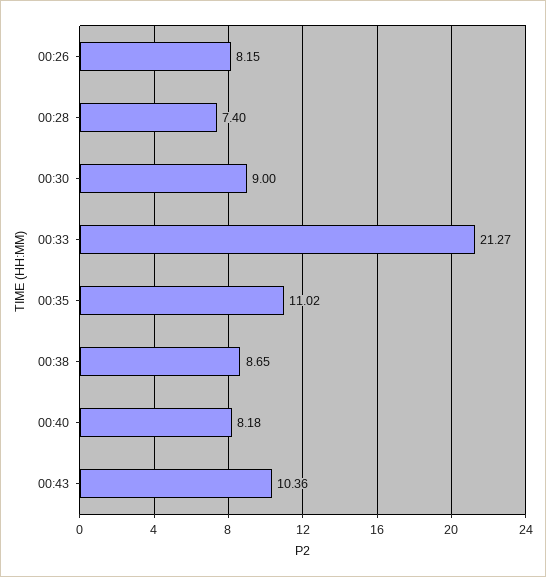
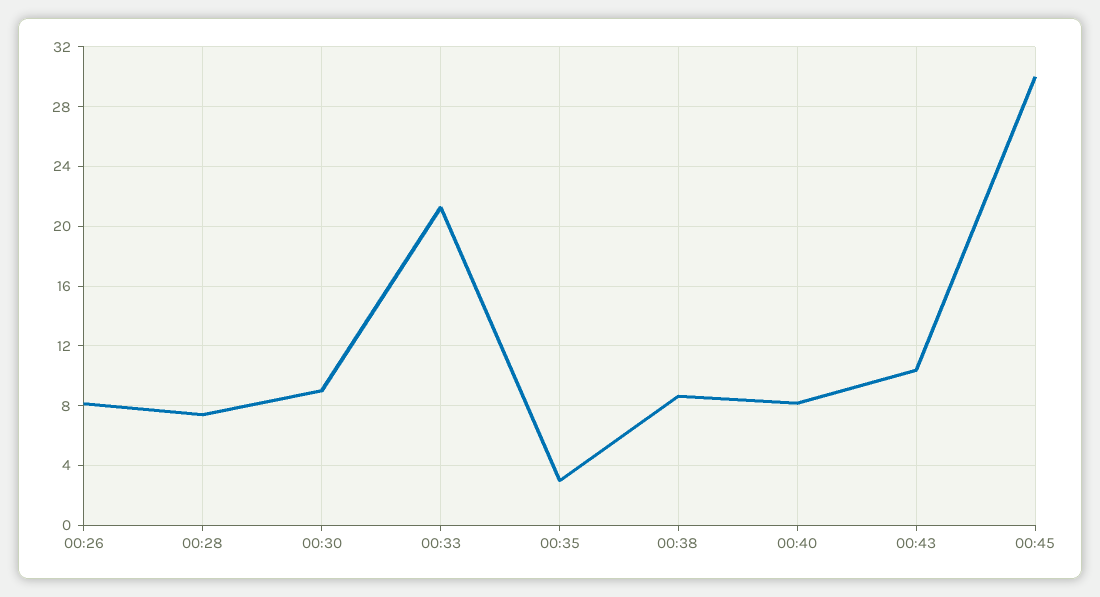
00:35: 11.02 -> 3
00:45: none -> 30

